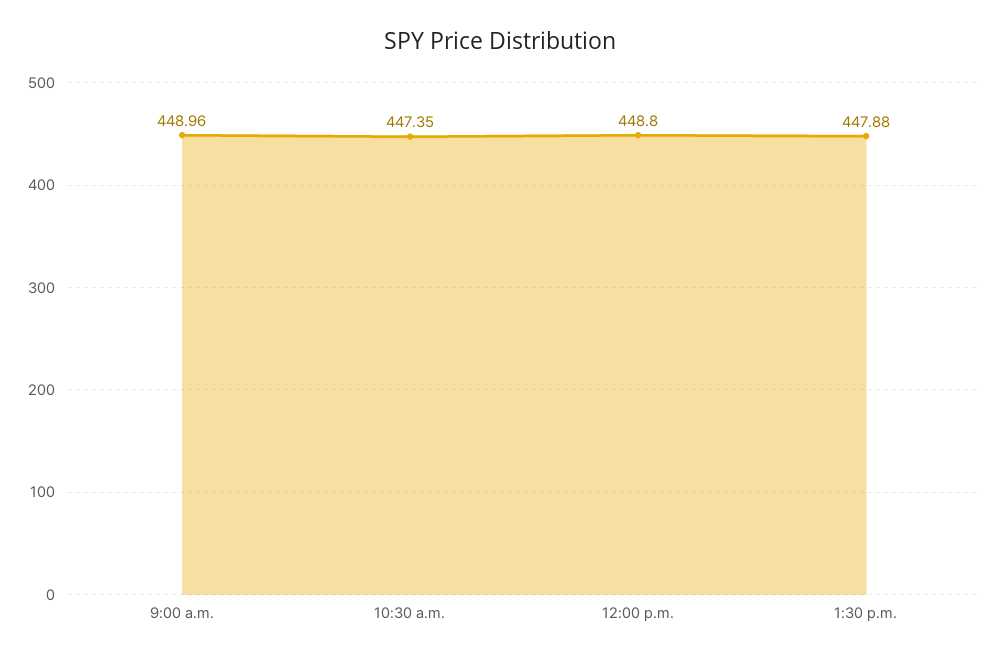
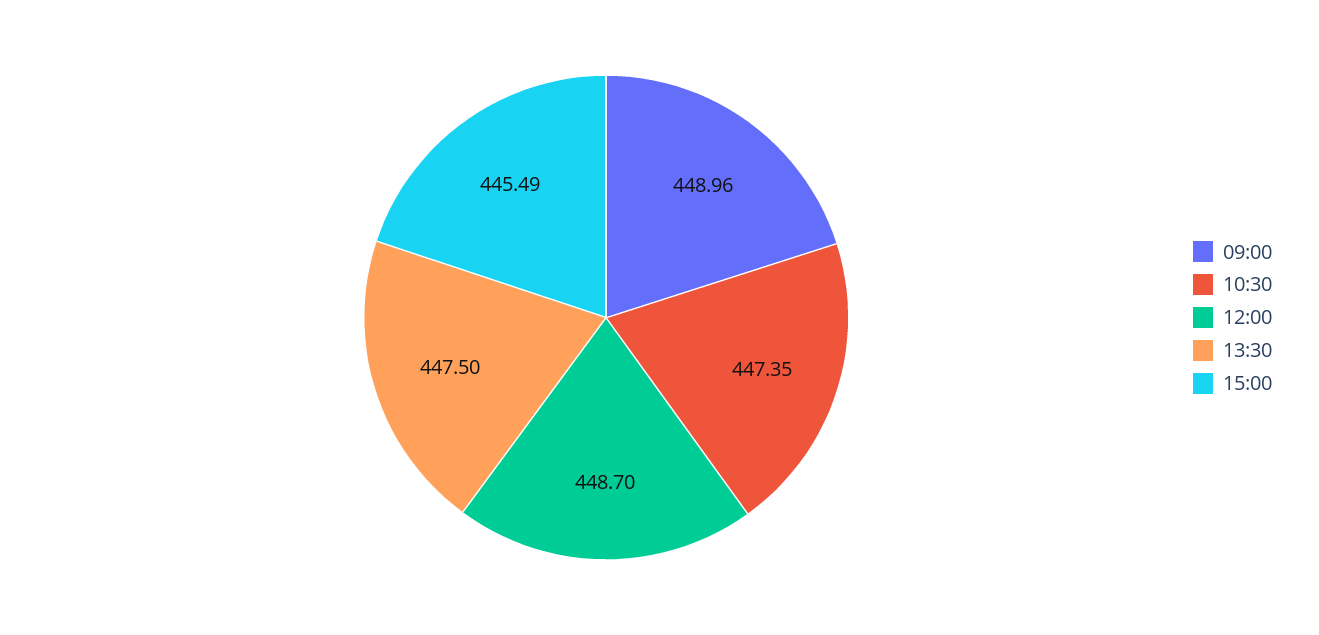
12:00 p.m.: 448.8 -> 448.7
1:30 p.m.: 447.88 -> 447.5
15:00: none -> 445.49

